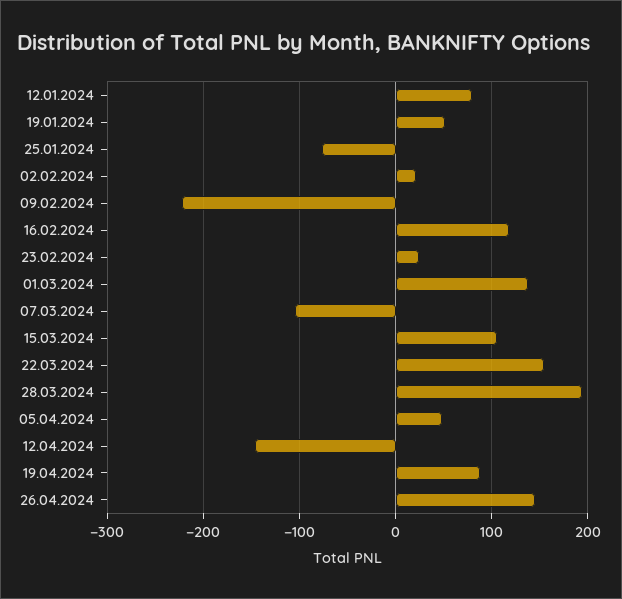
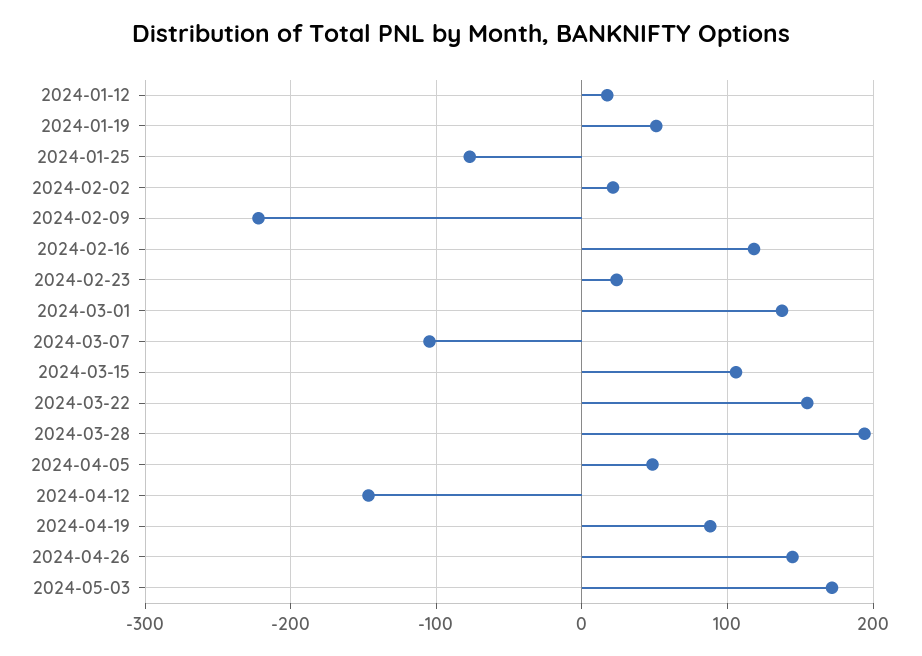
12.01.2024: 80 -> 20
2024-05-03: none -> 170

